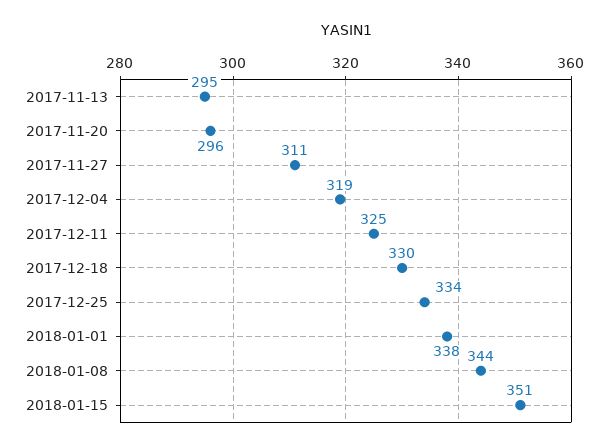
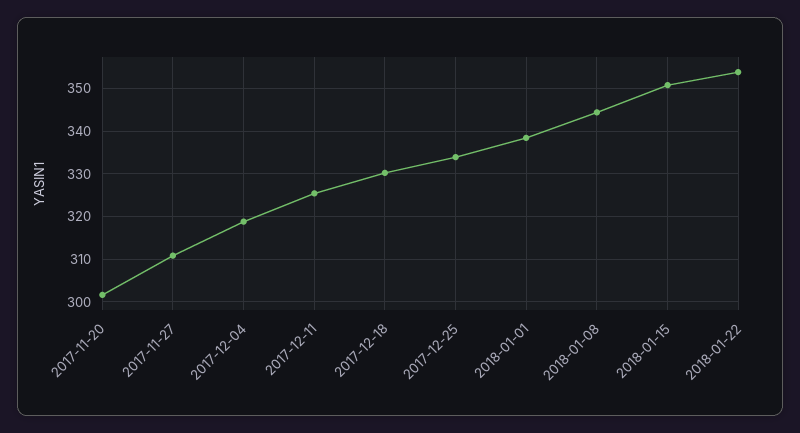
2017-11-13: 295 -> none
2017-11-20: 296 -> 302
2018-01-22: none -> 354

